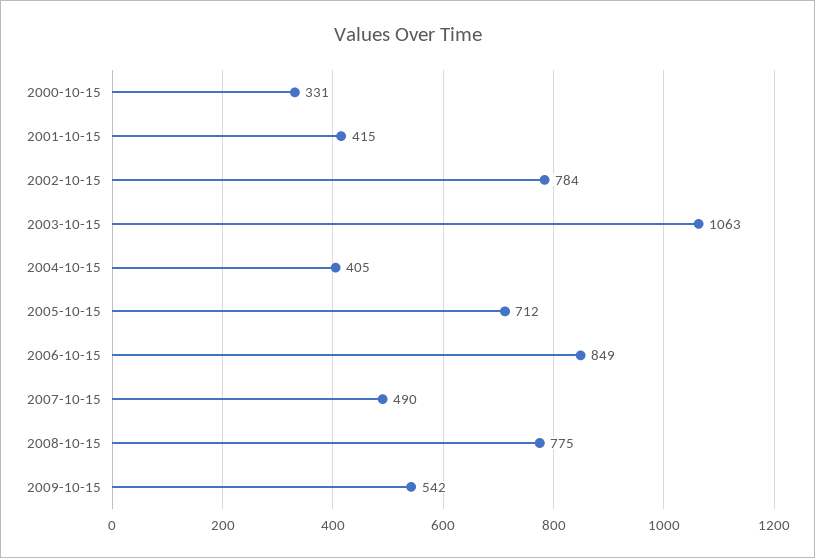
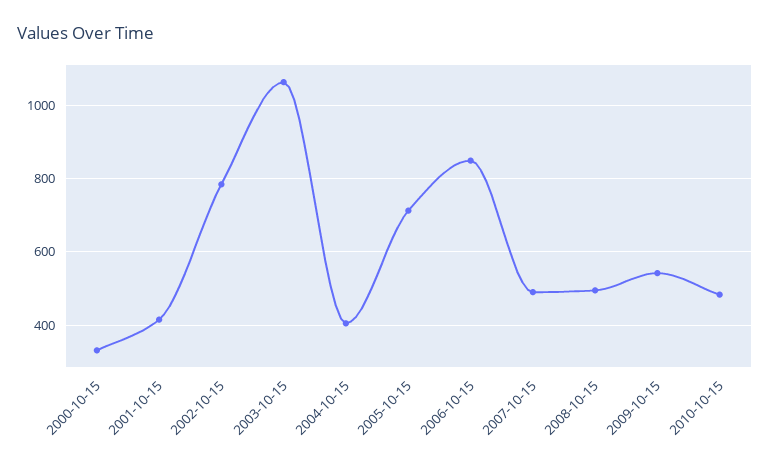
2008-10-15: 775 -> 500
2010-10-15: none -> 480

